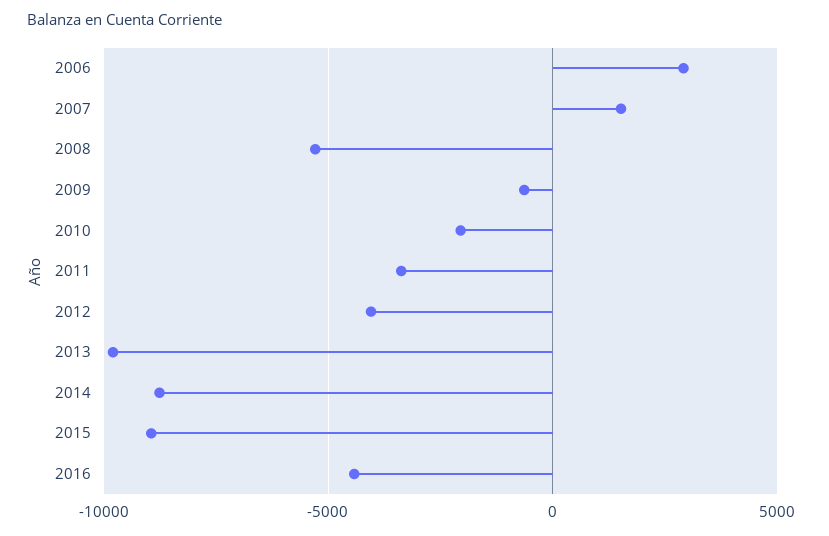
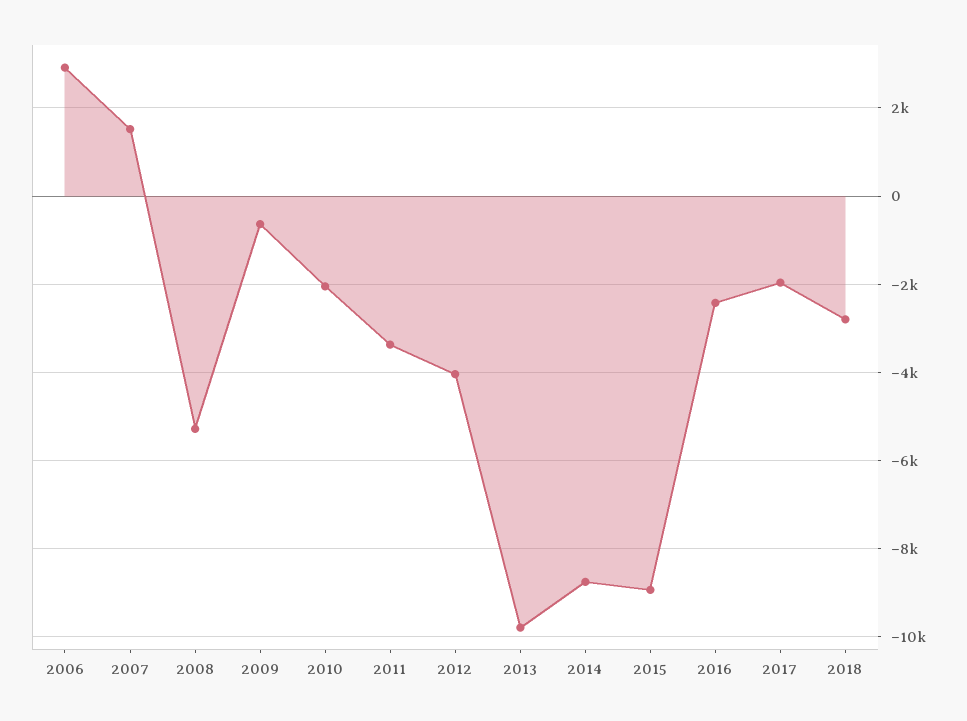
2016: -4500 -> -2400
2017: none -> -2000
2018: none -> -2800

